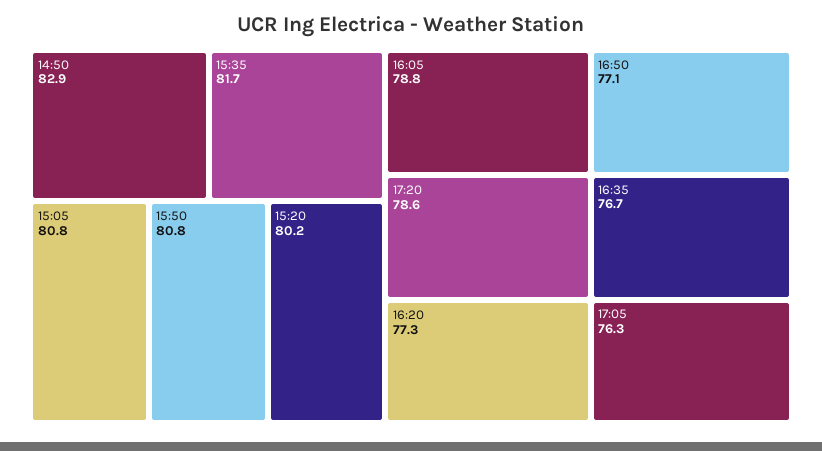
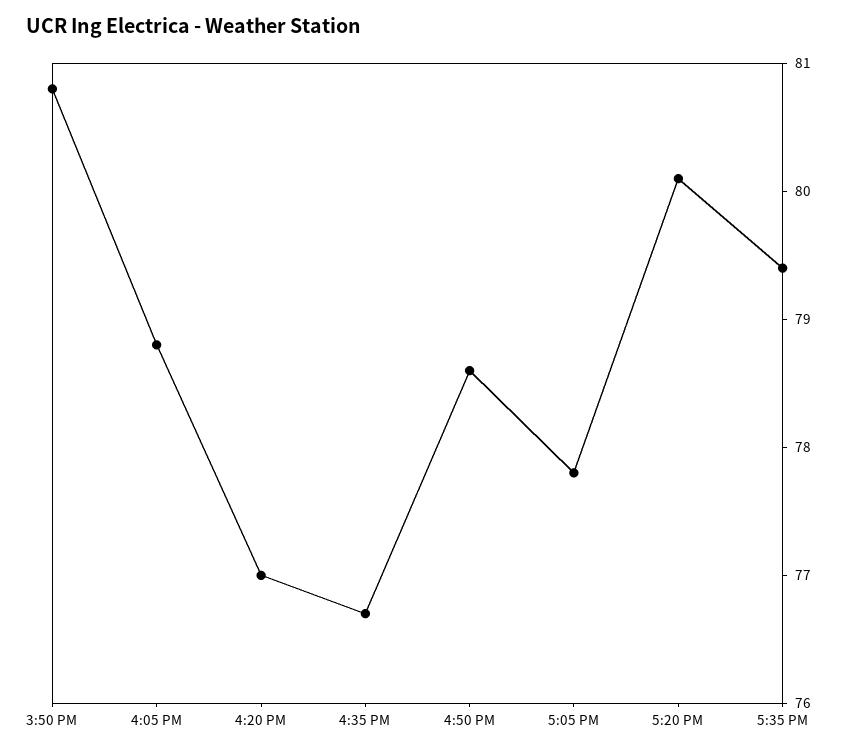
14:50: 82.9 -> none
15:35: 81.7 -> none
15:05: 80.8 -> none
15:20: 80.2 -> none
17:20: 78.6 -> 80.1
16:20: 77.3 -> 77
16:50: 77.1 -> 78.6
17:05: 76.3 -> 77.8
5:35 PM: none -> 79.4

